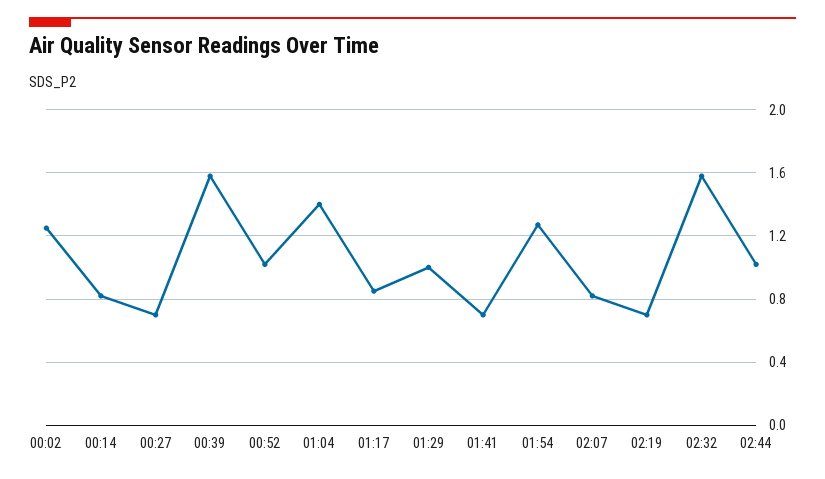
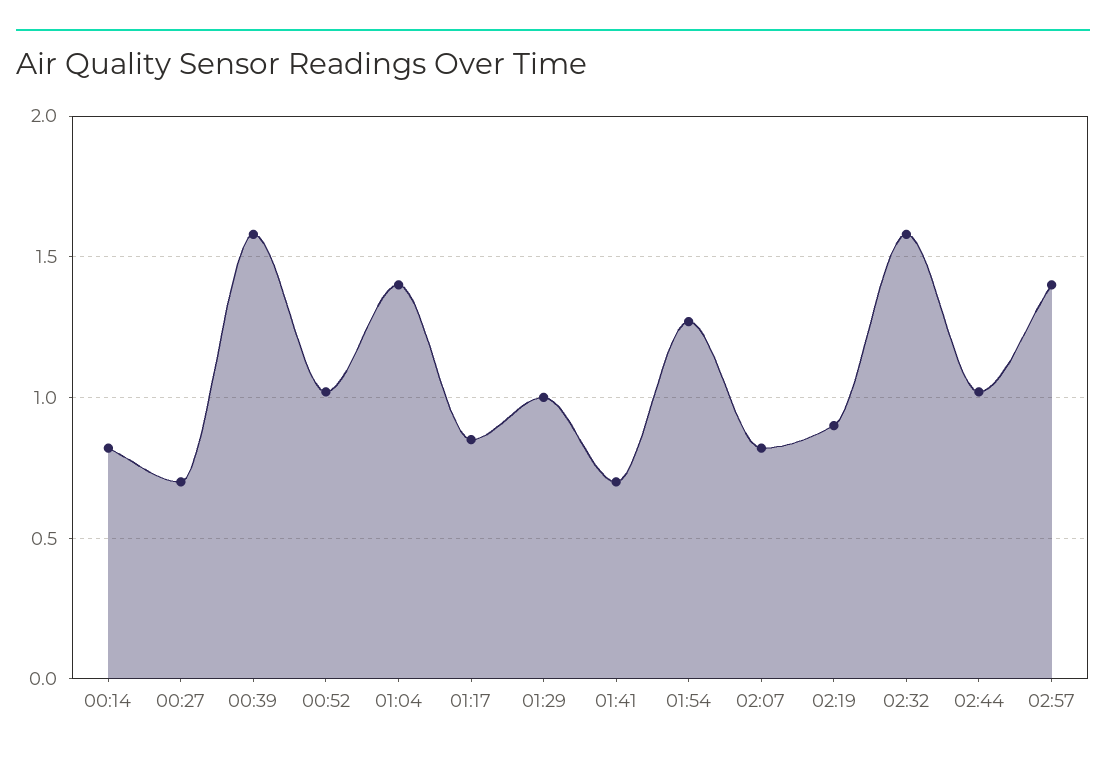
00:02: 1.25 -> none
02:19: 0.7 -> 0.9
02:57: none -> 1.4

